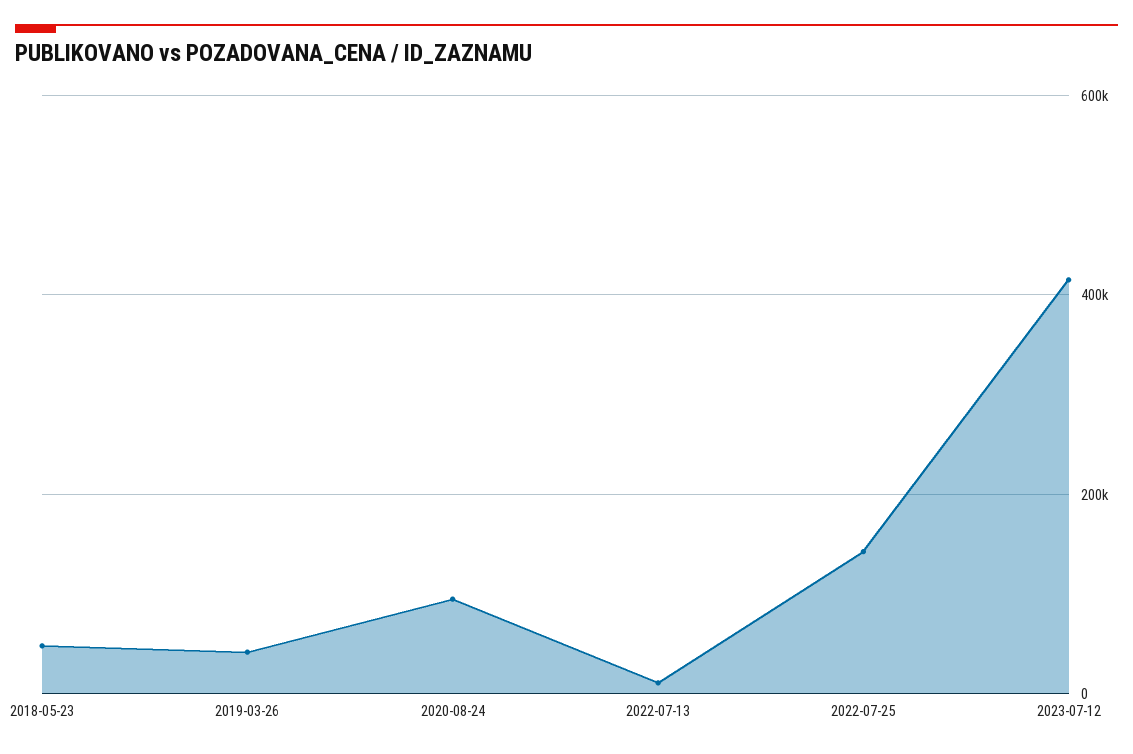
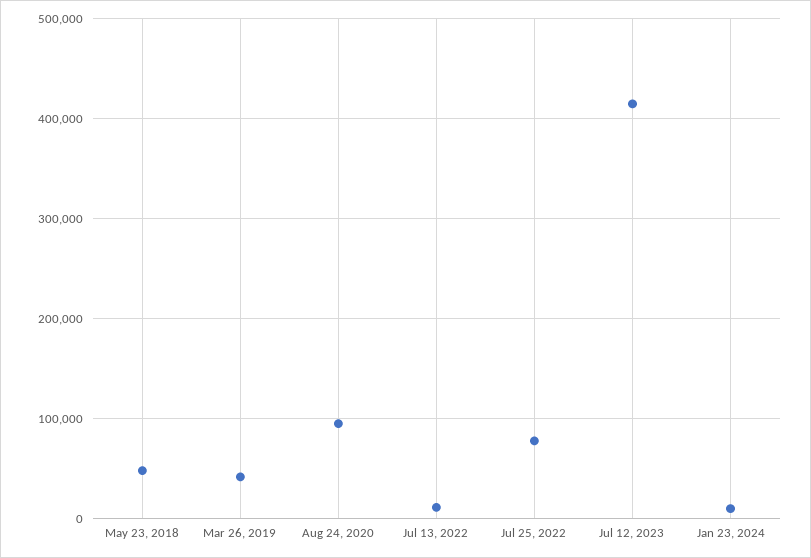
2022-07-25: 140000 -> 80000
Jan 23, 2024: none -> 10000

